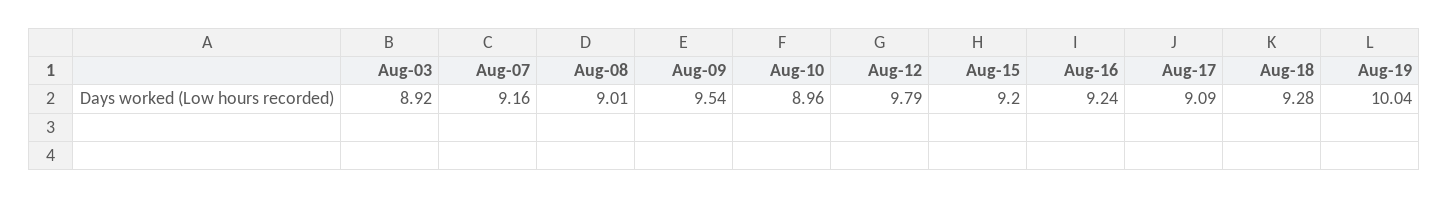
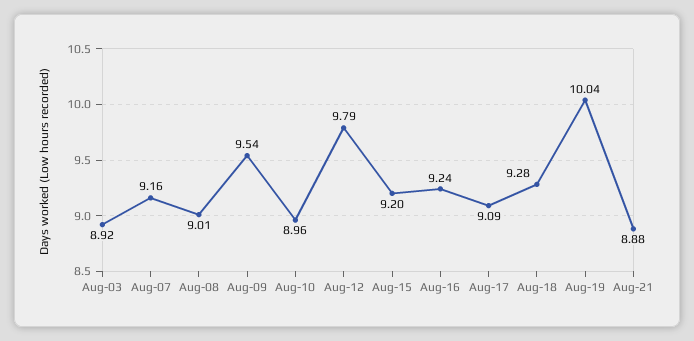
Aug-21: none -> 8.88

